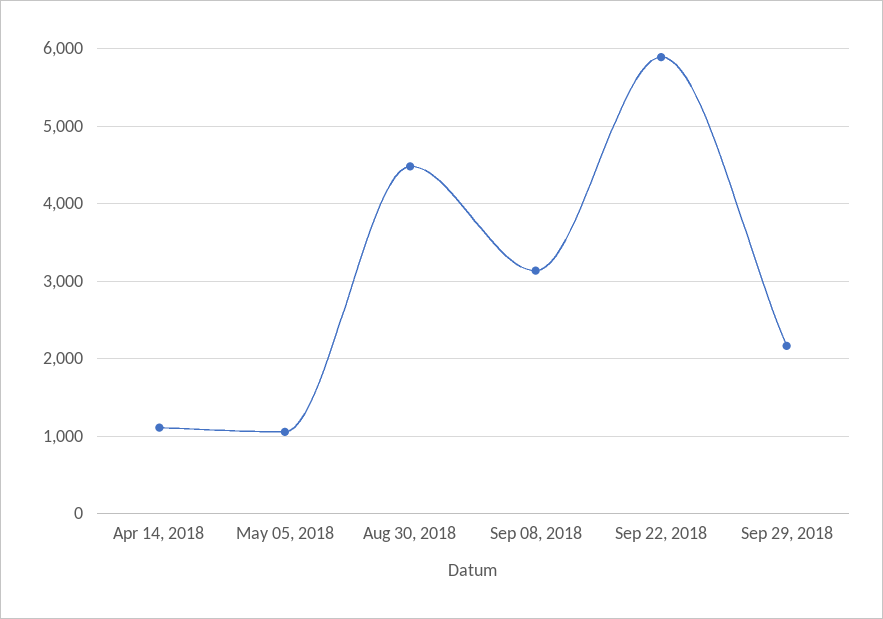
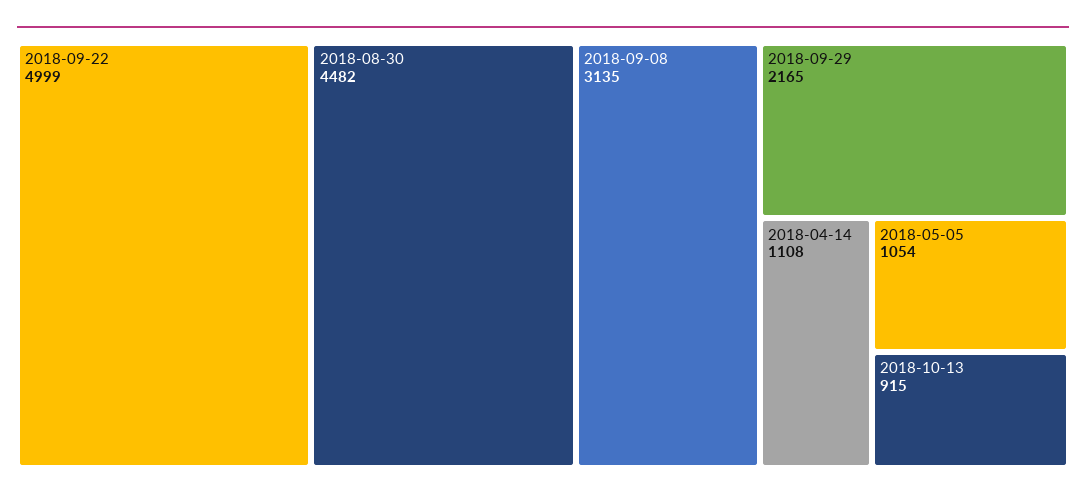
Sep 22, 2018: 5900 -> 4999
2018-10-13: none -> 915

